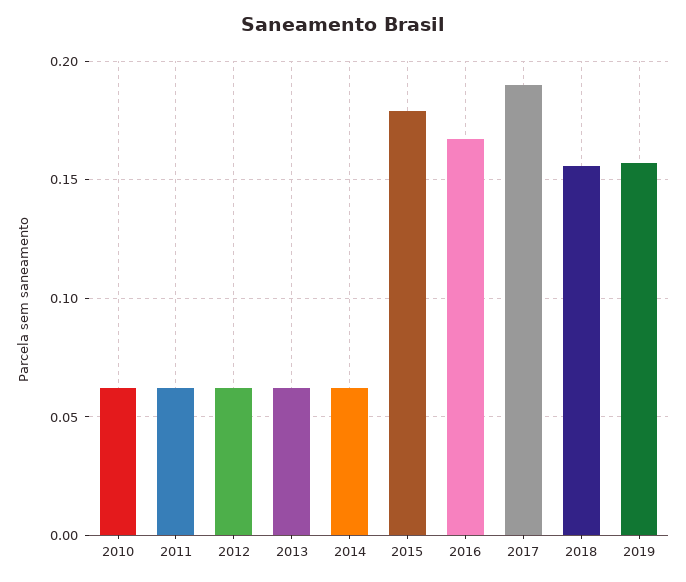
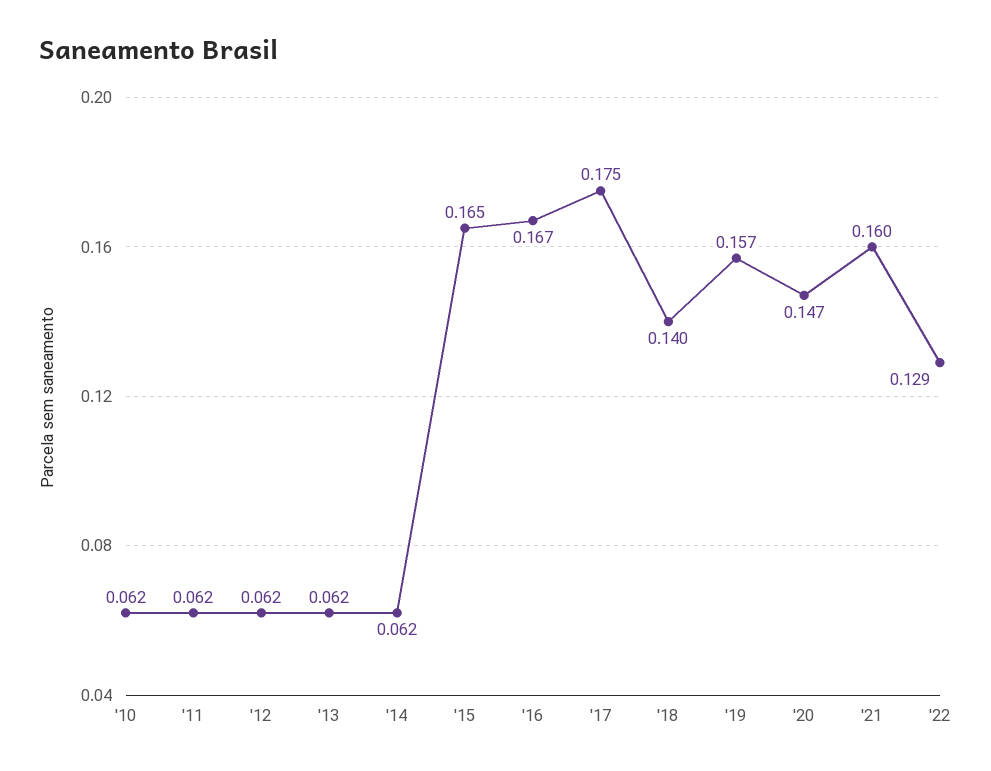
2015: 0.18 -> 0.165
2017: 0.19 -> 0.175
2018: 0.155 -> 0.14
'20: none -> 0.147
'21: none -> 0.16
'22: none -> 0.129

